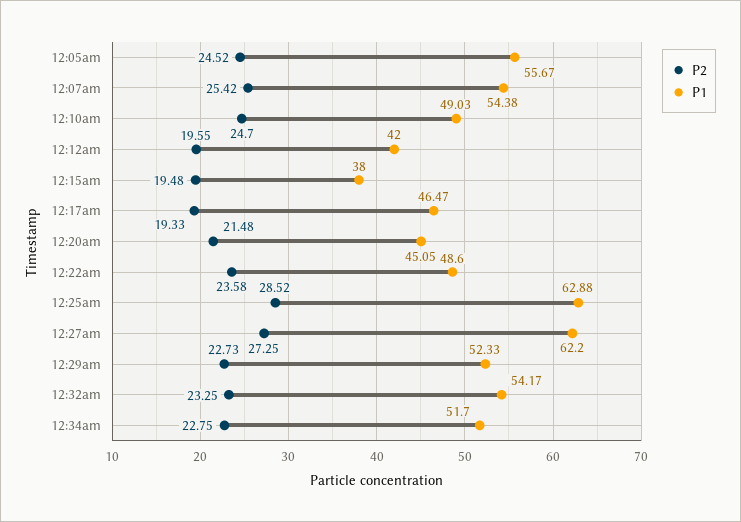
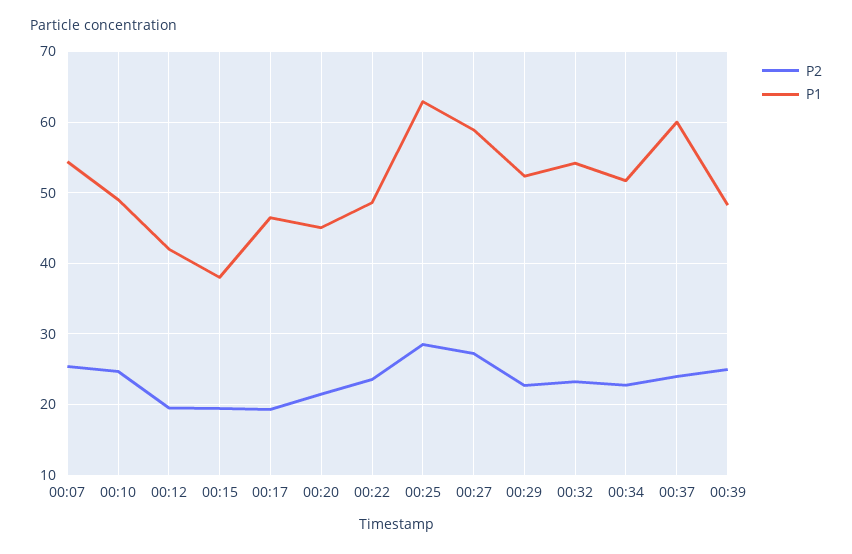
P2, 12:05am: 24.52 -> none
P1, 12:05am: 55.67 -> none
P1, 12:27am: 62.2 -> 59
P2, 00:37: none -> 24
P1, 00:37: none -> 60
P2, 00:39: none -> 25
P1, 00:39: none -> 48

